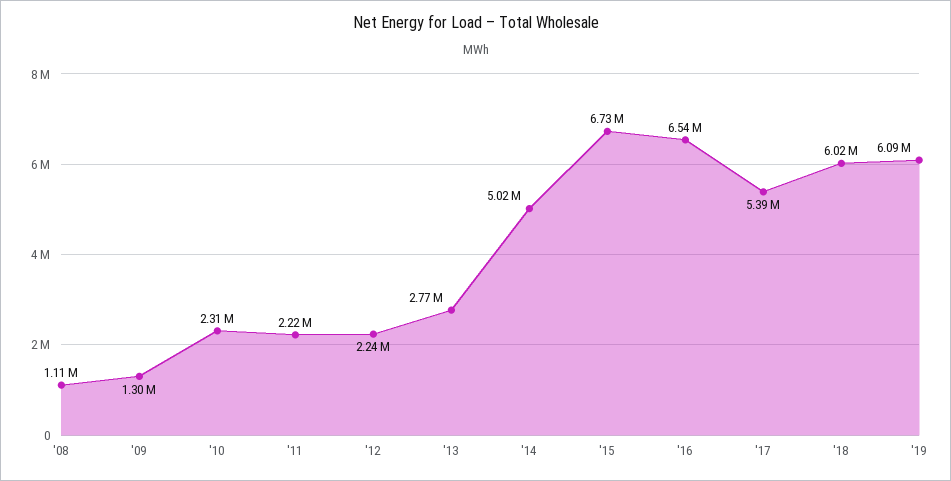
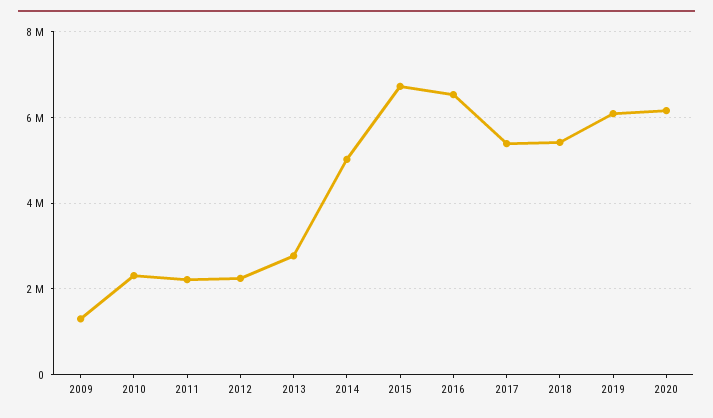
'08: 1110000 -> none
'18: 6020000 -> 5400000
2020: none -> 6200000

